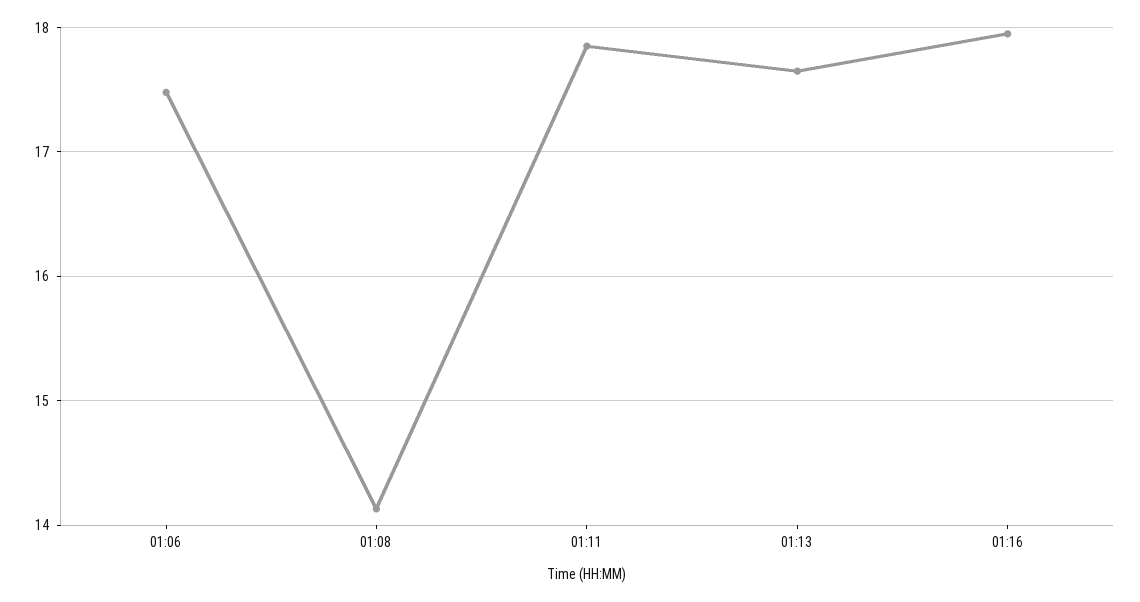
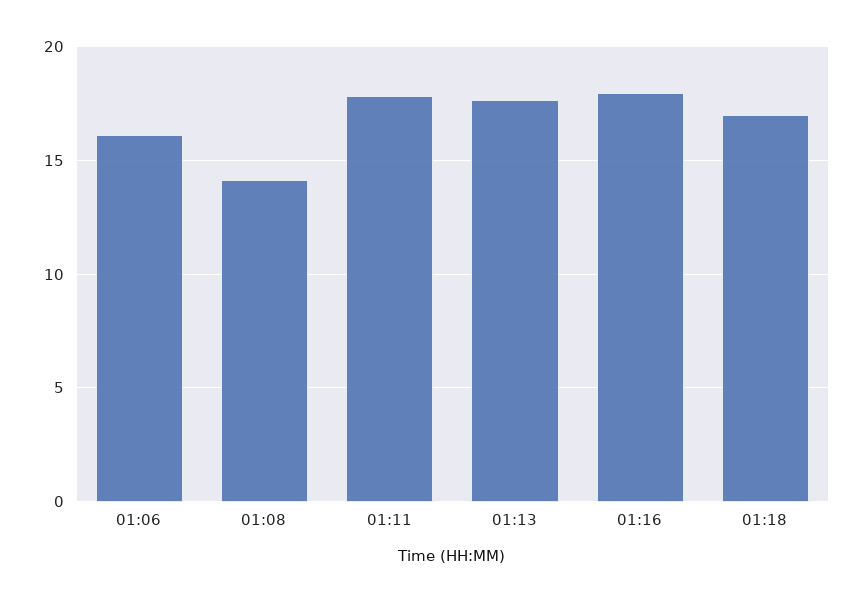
01:06: 17.5 -> 16
01:18: none -> 17

